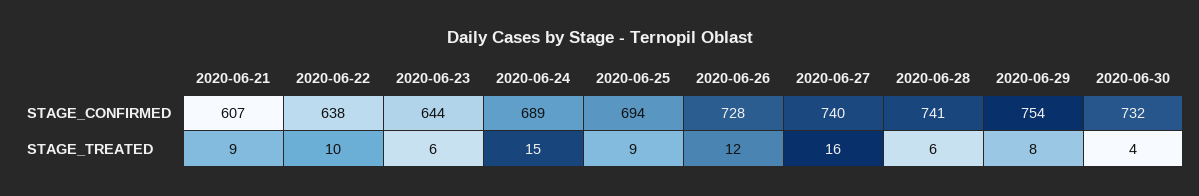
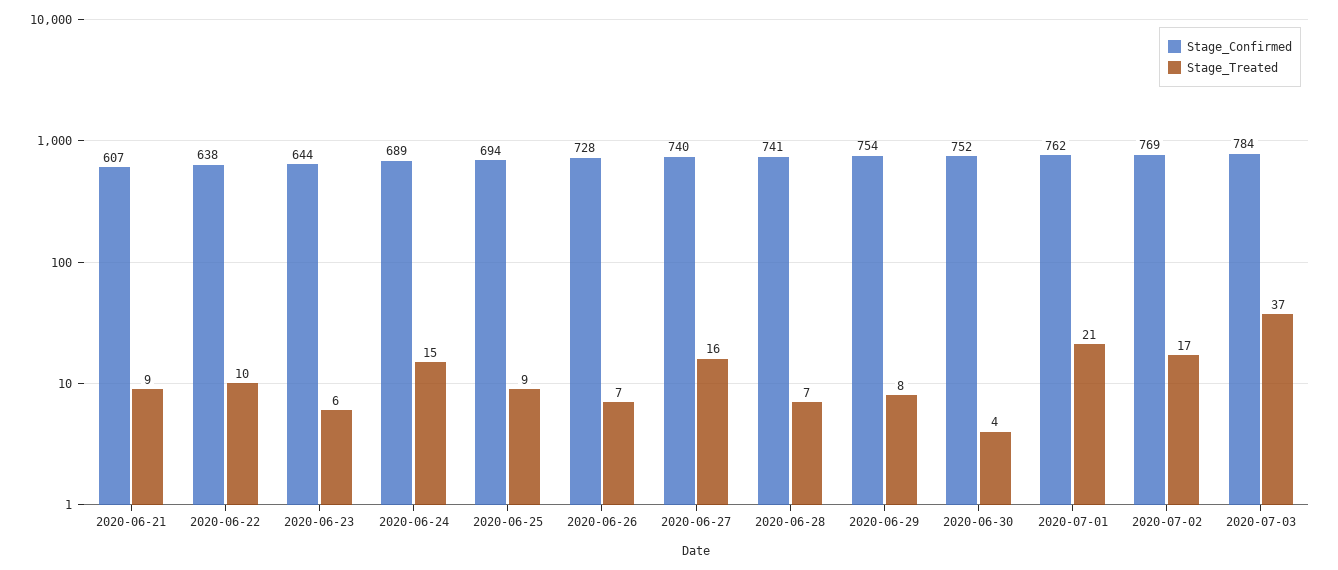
STAGE_CONFIRMED, 2020-06-30: 732 -> 752
STAGE_TREATED, 2020-06-26: 12 -> 7
STAGE_TREATED, 2020-06-28: 6 -> 7
STAGE_CONFIRMED, 2020-07-01: none -> 762
STAGE_TREATED, 2020-07-01: none -> 21
STAGE_CONFIRMED, 2020-07-02: none -> 769
STAGE_TREATED, 2020-07-02: none -> 17
STAGE_CONFIRMED, 2020-07-03: none -> 784
STAGE_TREATED, 2020-07-03: none -> 37

